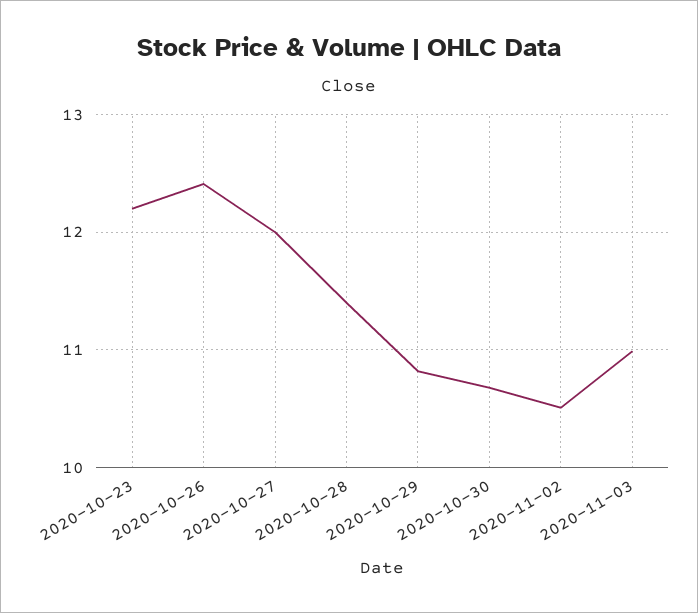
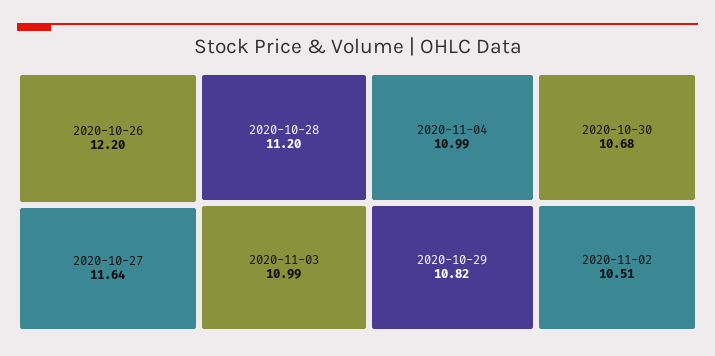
2020-10-23: 12.2 -> none
2020-10-26: 12.4 -> 12.2
2020-10-27: 12 -> 11.64
2020-10-28: 11.4 -> 11.2
2020-11-04: none -> 10.99

